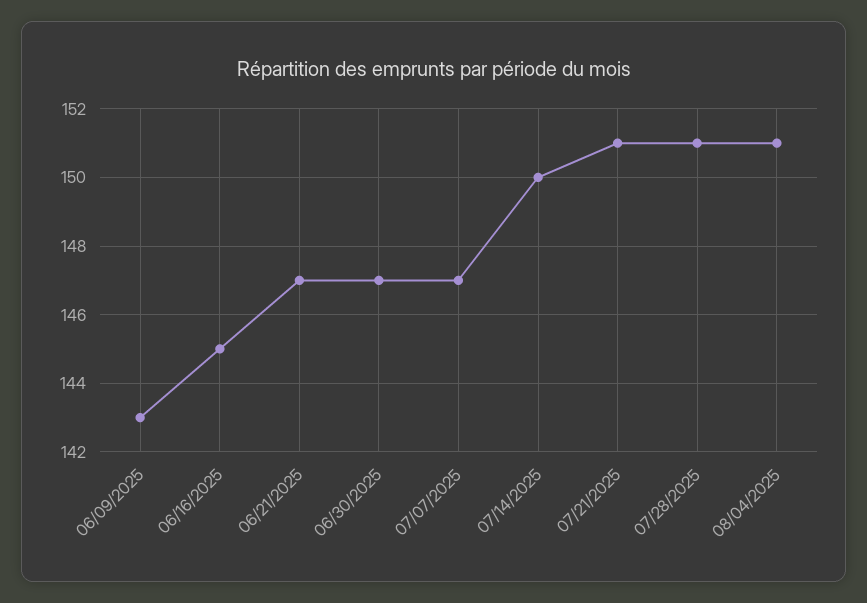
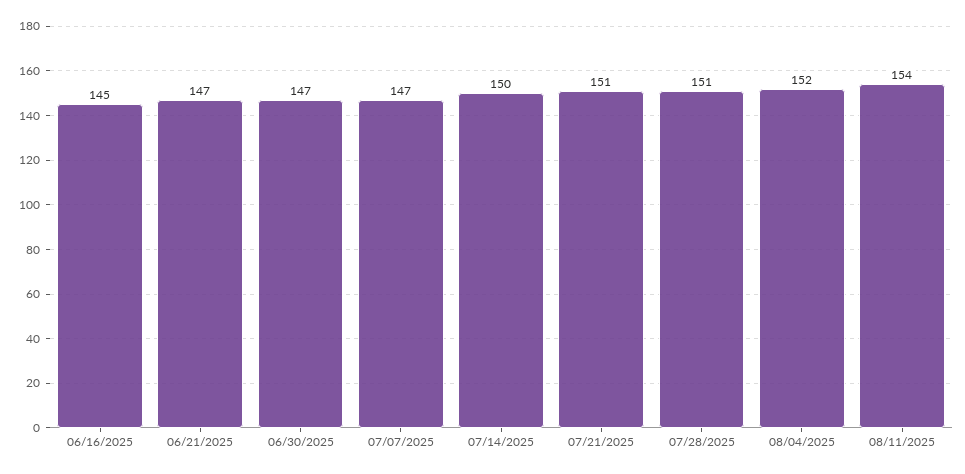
06/09/2025: 143 -> none
08/04/2025: 151 -> 152
08/11/2025: none -> 154

